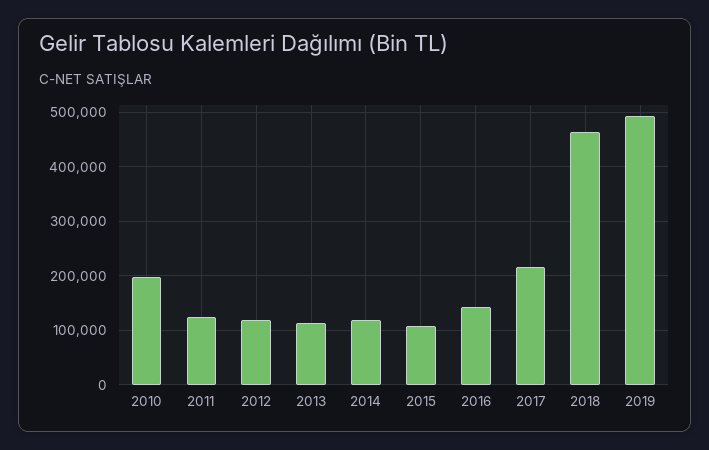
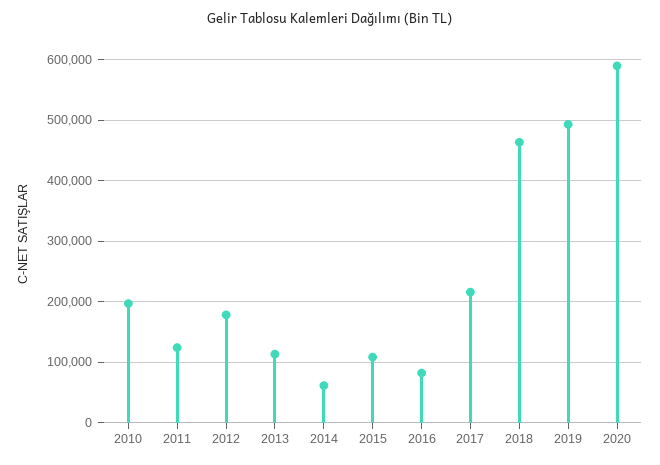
2012: 120000 -> 180000
2014: 120000 -> 60000
2016: 140000 -> 80000
2020: none -> 590000

